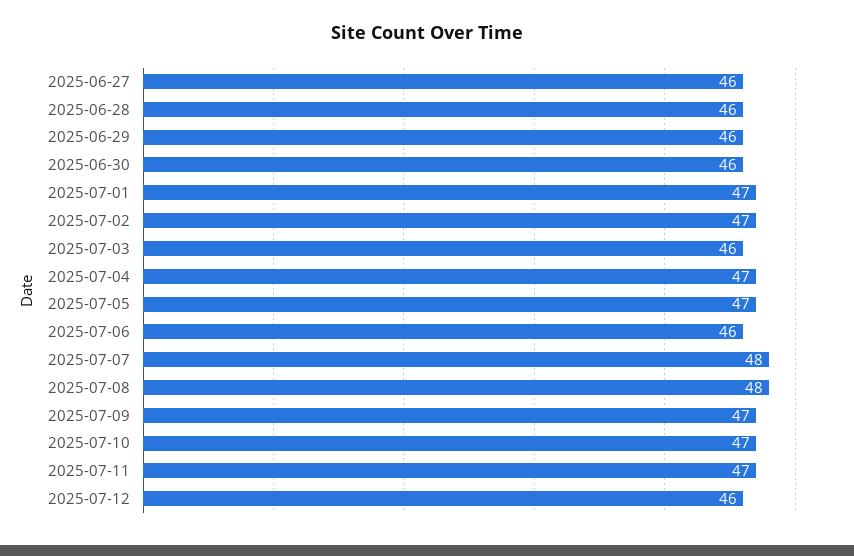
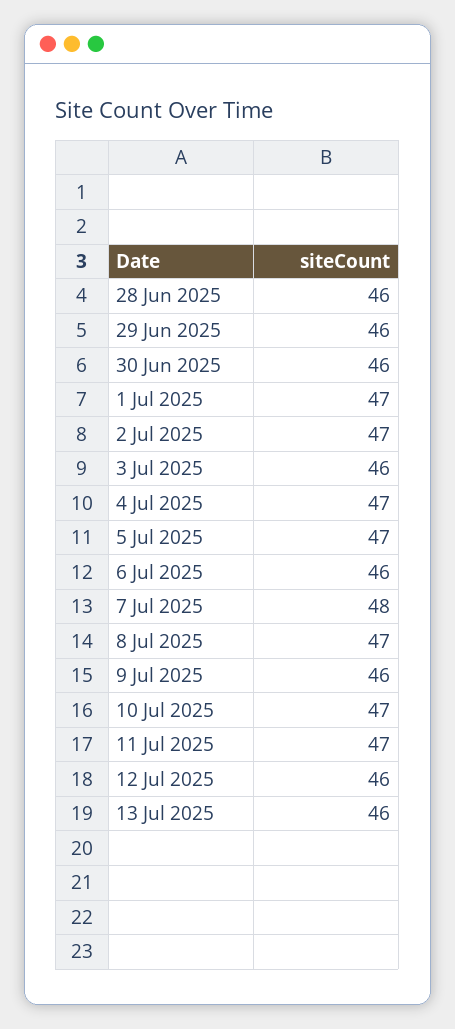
2025-06-27: 46 -> none
2025-07-08: 48 -> 47
2025-07-09: 47 -> 46
13 Jul 2025: none -> 46

